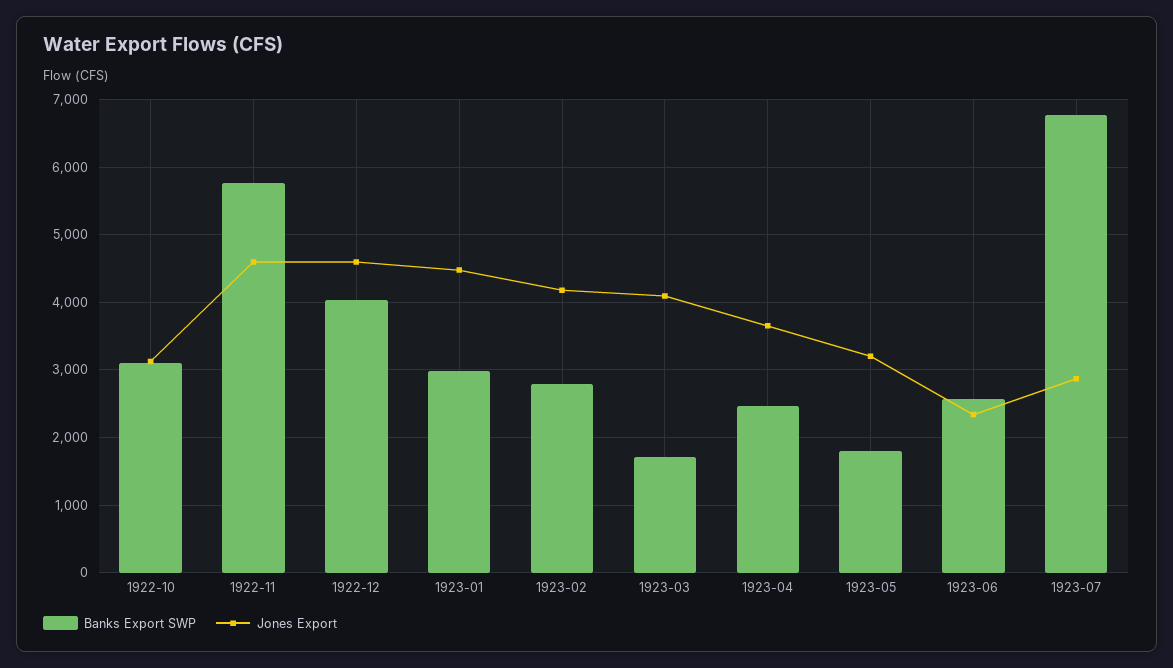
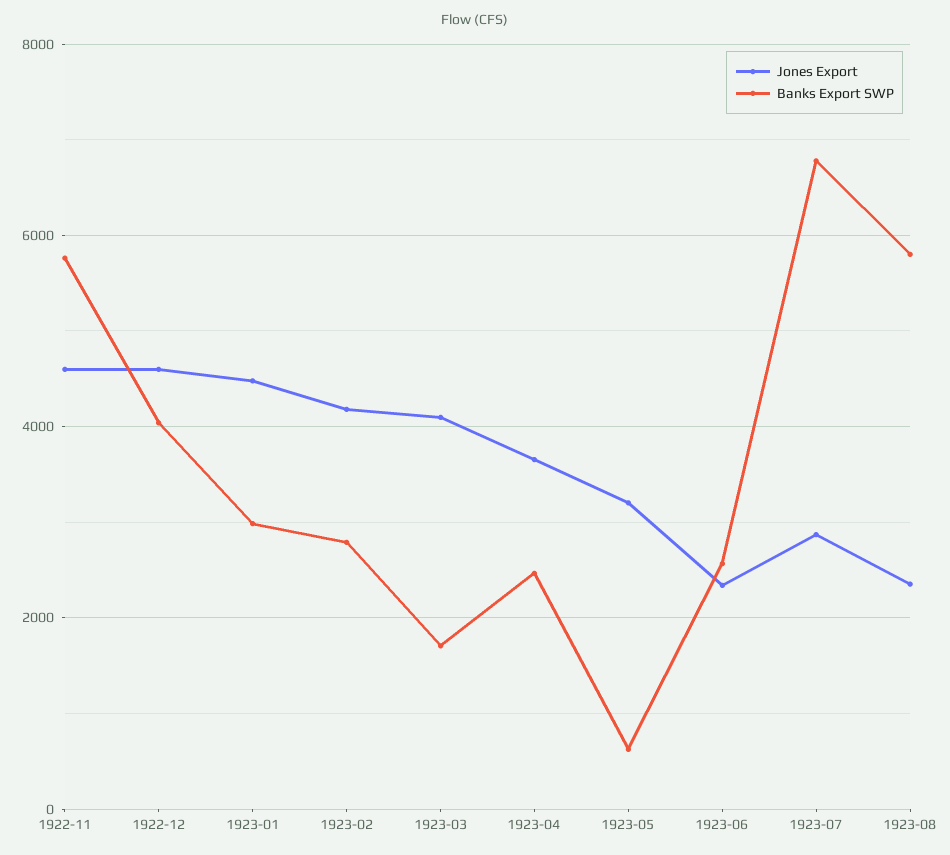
Banks Export SWP, 1922-10: 3100 -> none
Jones Export, 1922-10: 3100 -> none
Banks Export SWP, 1923-05: 1800 -> 600
Jones Export, 1923-08: none -> 2400
Banks Export SWP, 1923-08: none -> 5800

